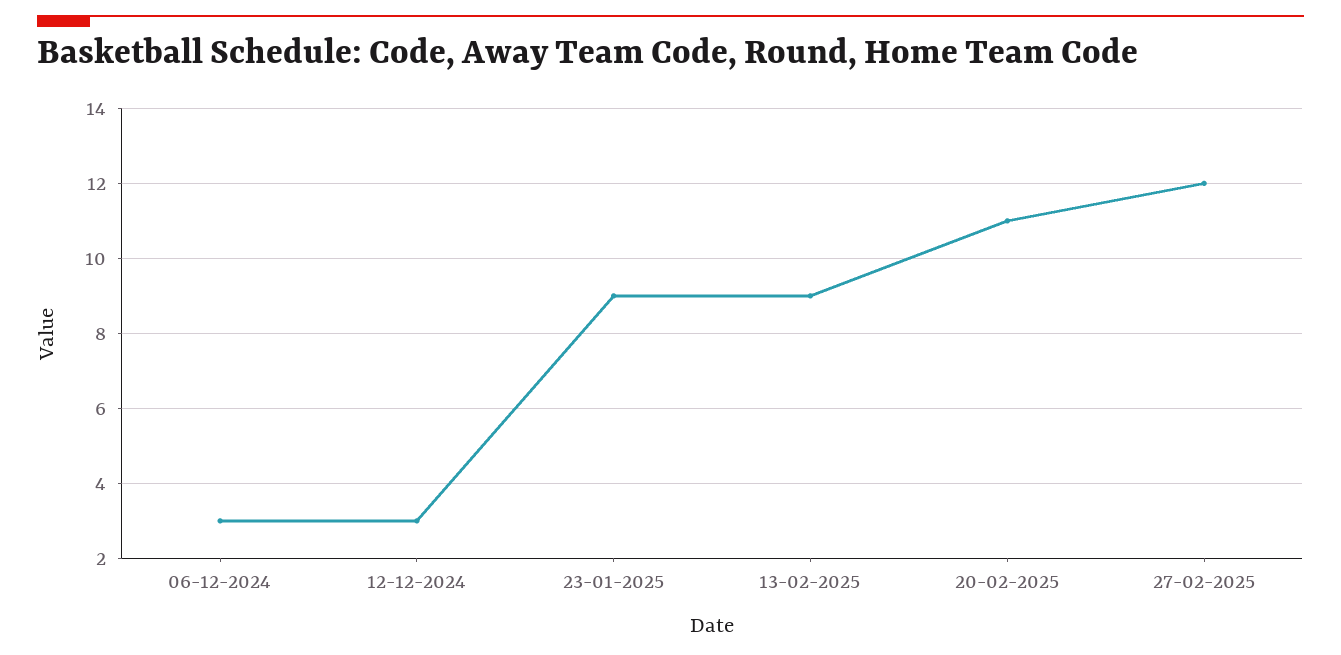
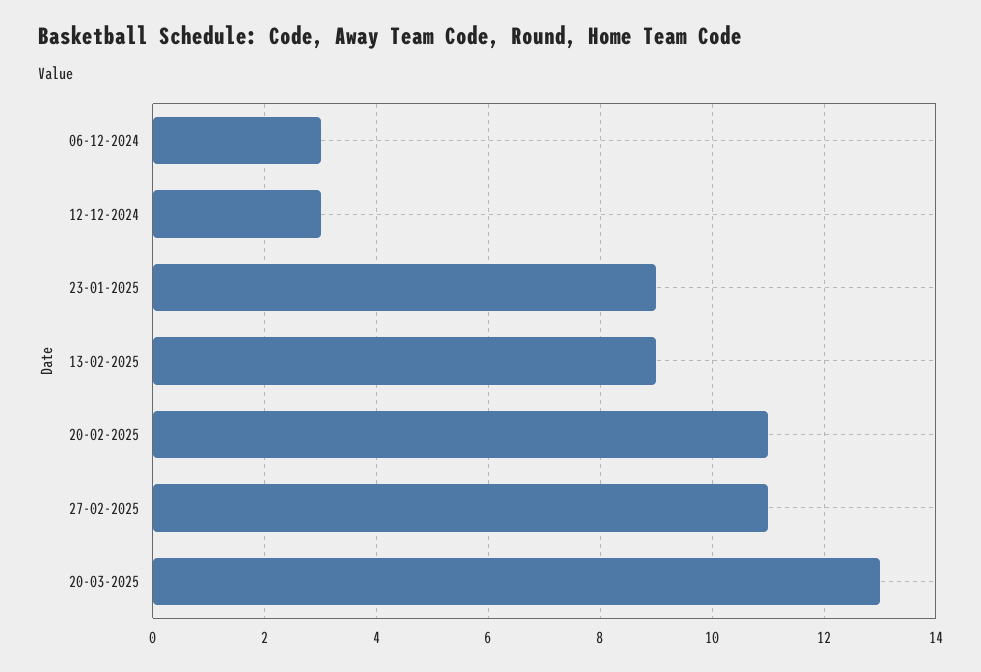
27-02-2025: 12 -> 11
20-03-2025: none -> 13

